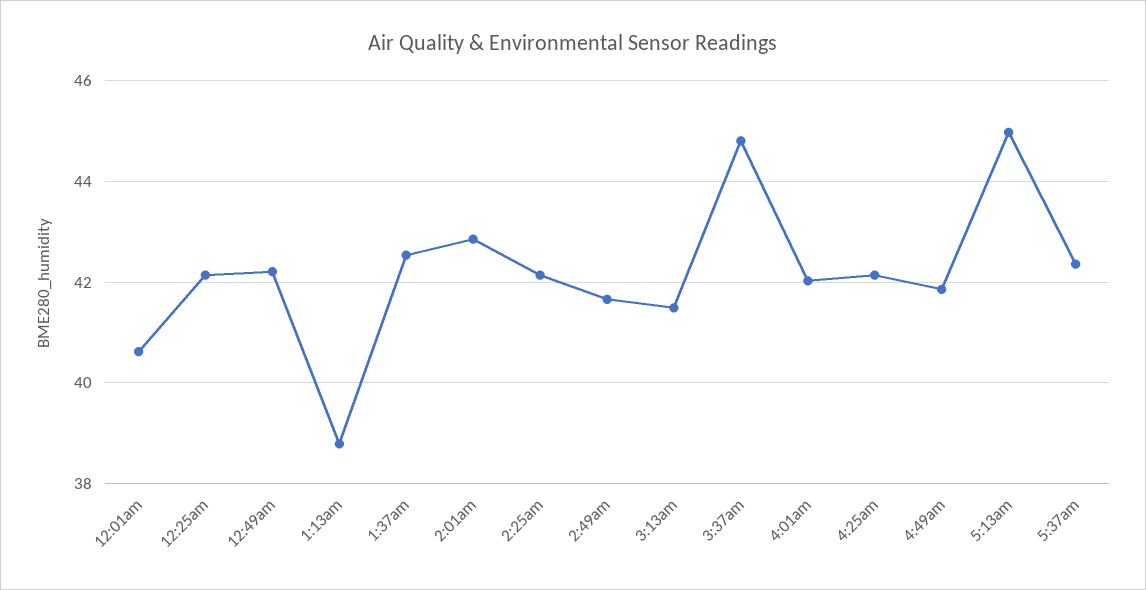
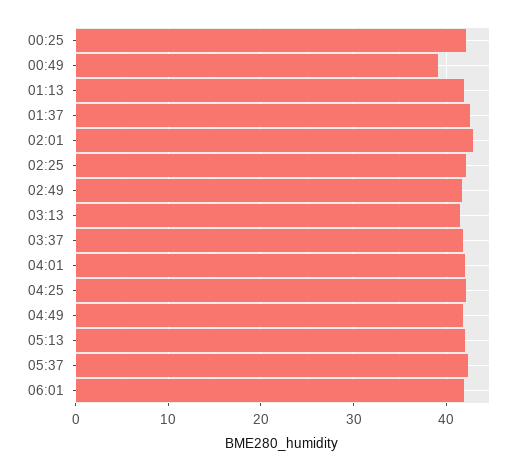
12:01am: 40.6 -> none
12:49am: 42.2 -> 39
1:13am: 38.8 -> 42
3:37am: 44.8 -> 42
5:13am: 45 -> 42
06:01: none -> 42

